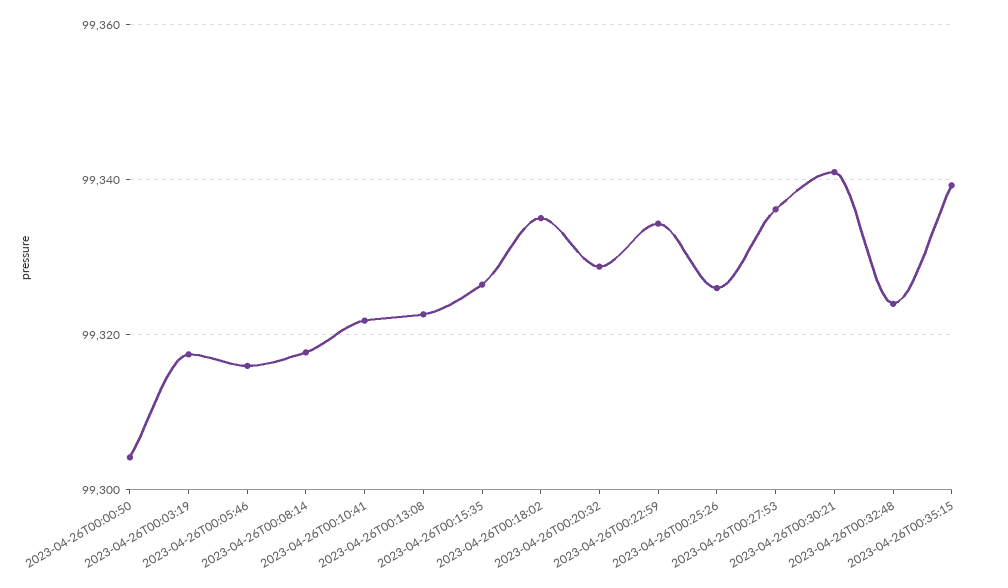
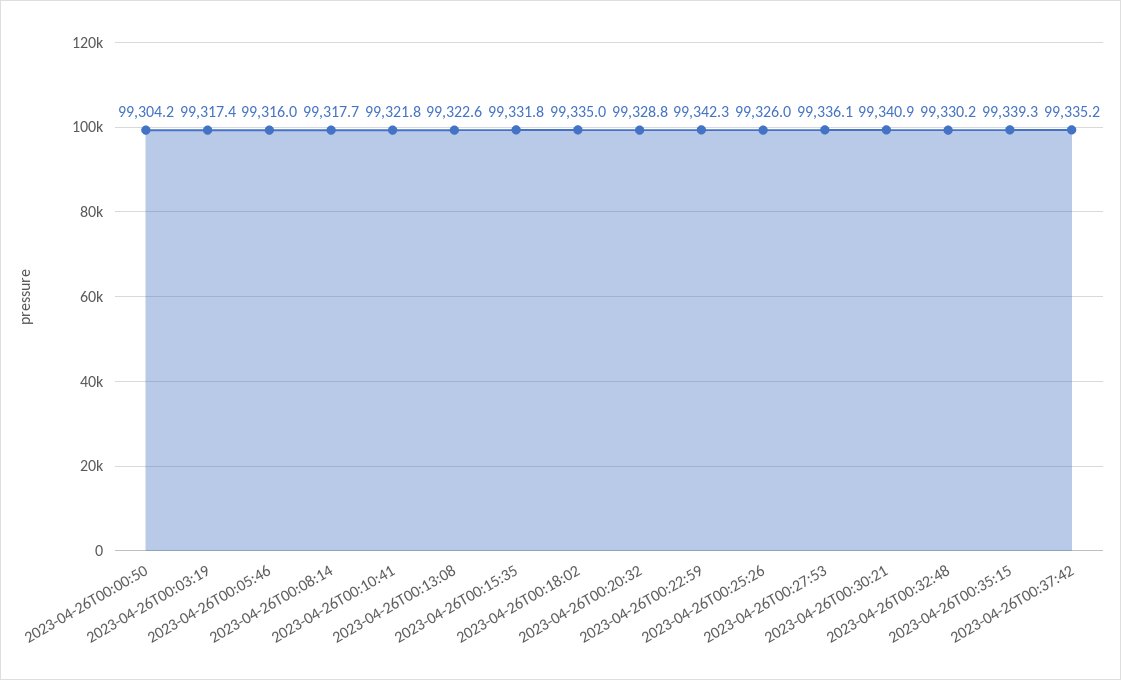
2023-04-26T00:15:35: 99326 -> 99331.8
2023-04-26T00:22:59: 99334 -> 99342.3
2023-04-26T00:32:48: 99324 -> 99330.2
2023-04-26T00:37:42: none -> 99335.2

